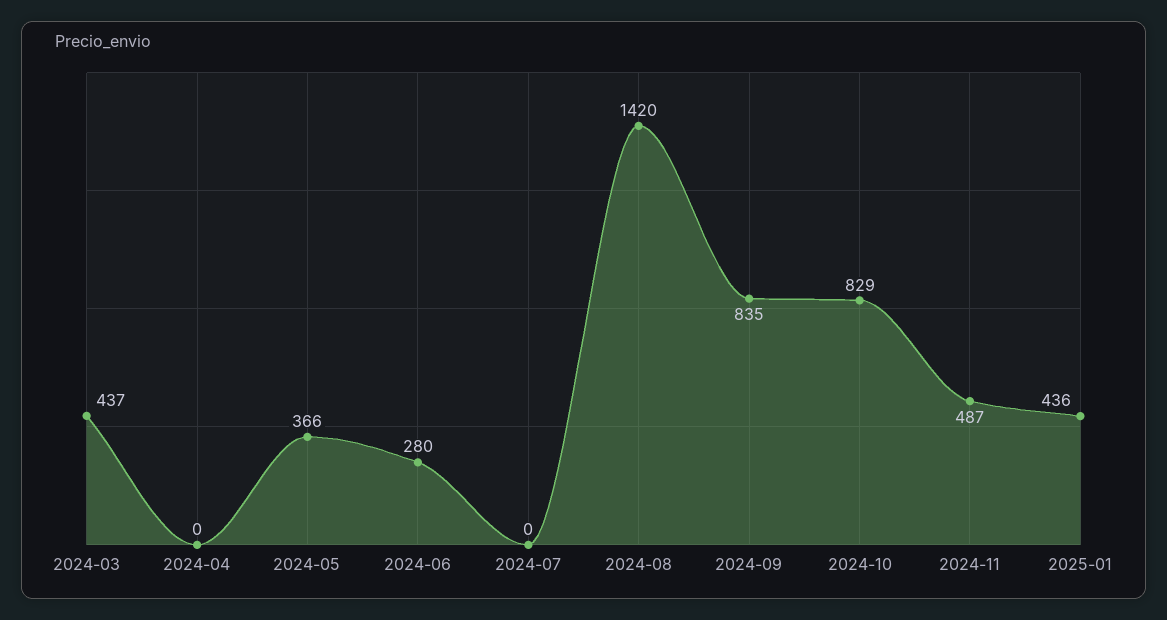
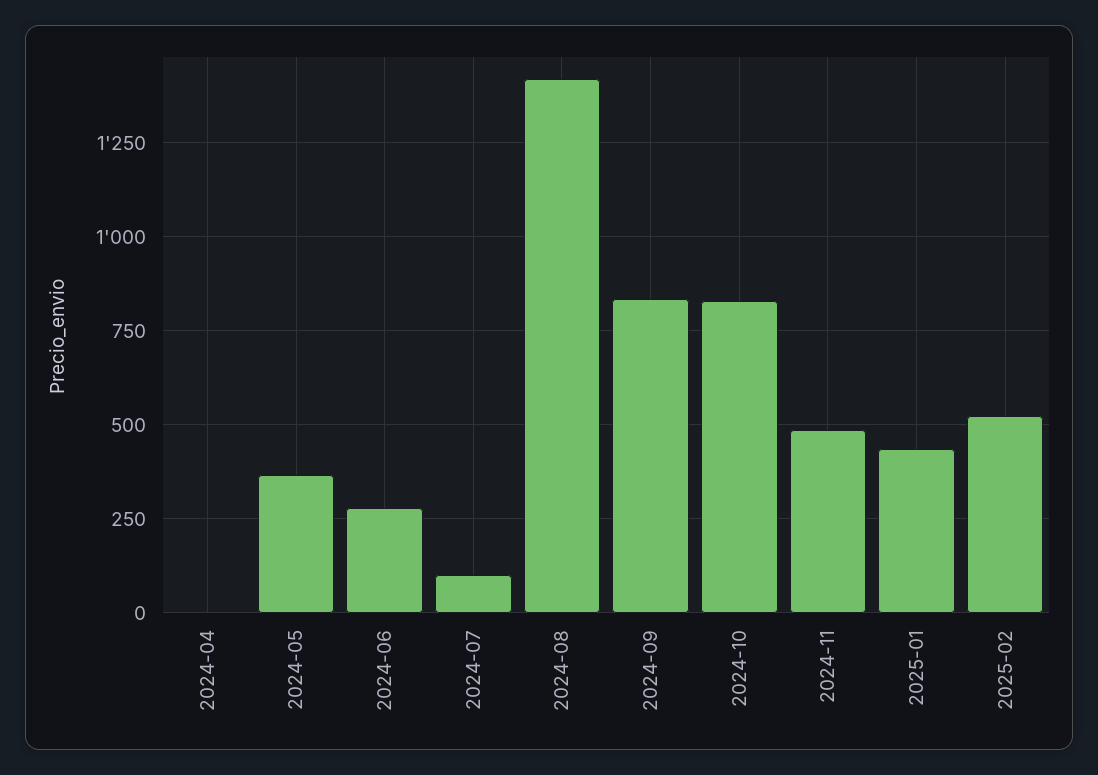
2024-03: 437 -> none
2024-07: 0 -> 100
2025-02: none -> 525

